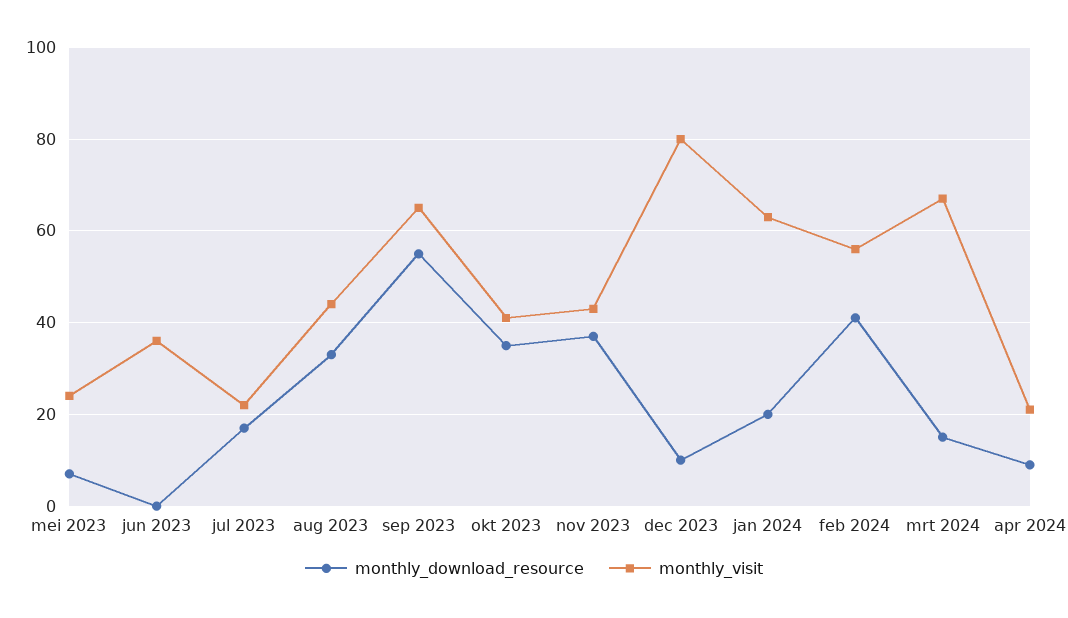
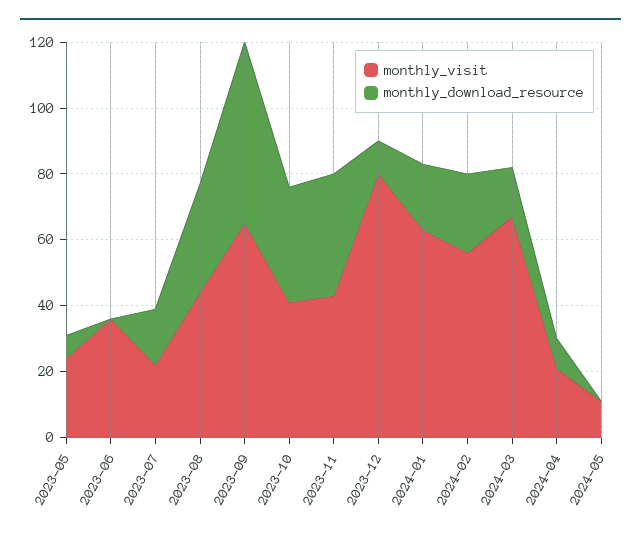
monthly_download_resource, feb 2024: 40 -> 25
monthly_visit, 2024-05: none -> 10
monthly_download_resource, 2024-05: none -> 0

